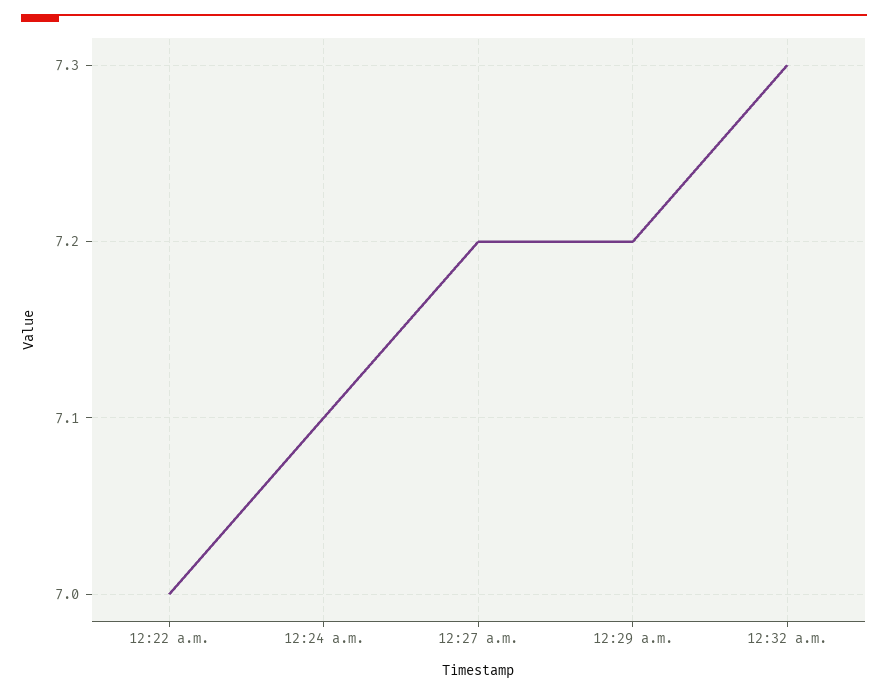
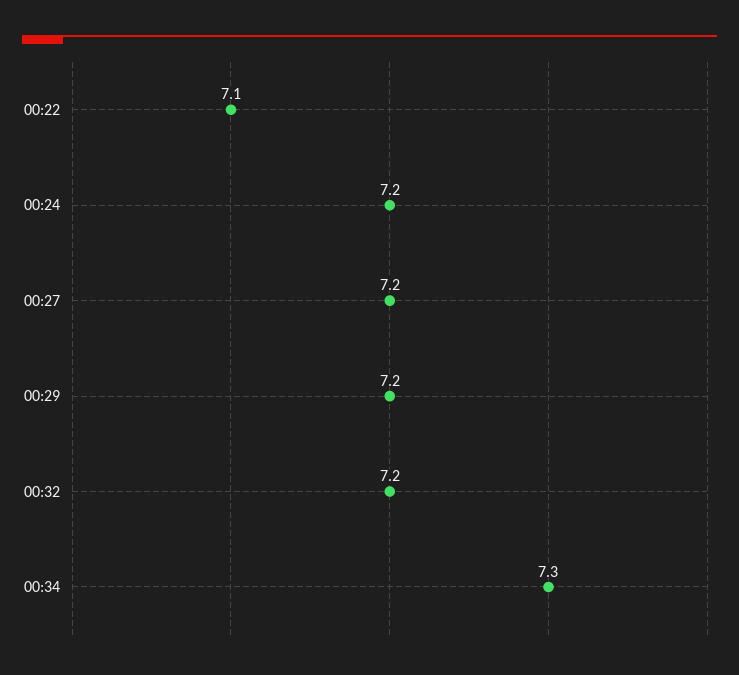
12:22 a.m.: 7 -> 7.1
12:24 a.m.: 7.1 -> 7.2
12:32 a.m.: 7.3 -> 7.2
00:34: none -> 7.3

